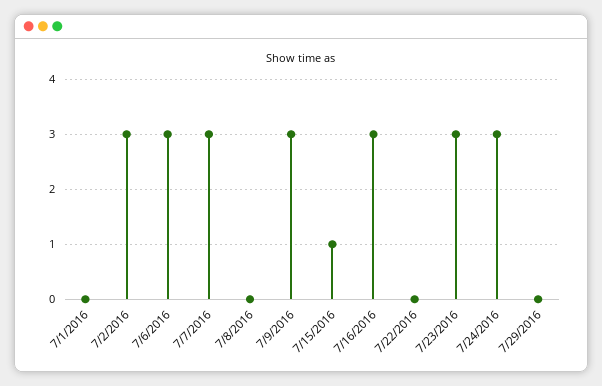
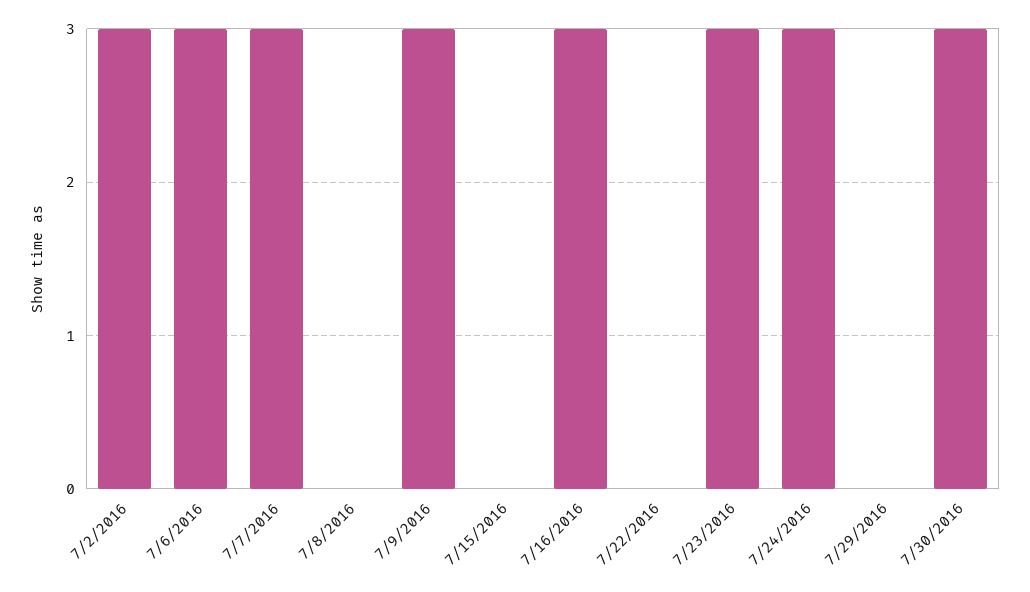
7/1/2016: 0 -> none
7/15/2016: 1 -> 0
7/30/2016: none -> 3

